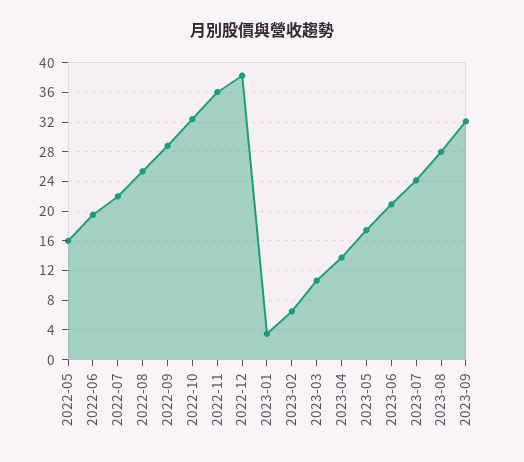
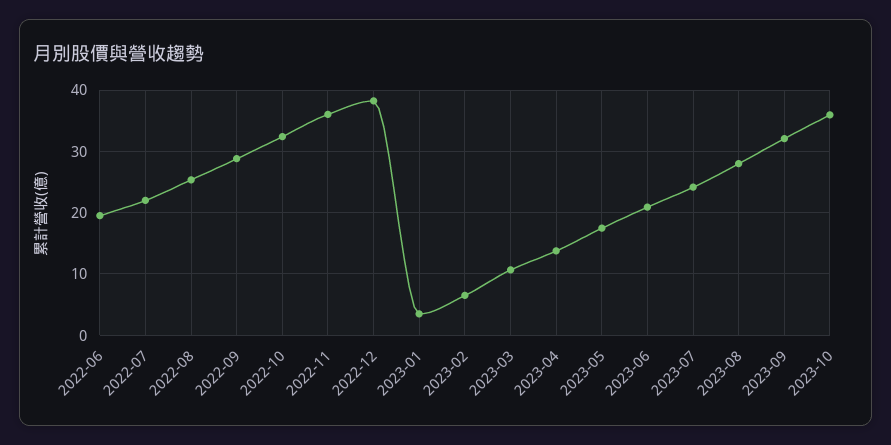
2022-05: 16 -> none
2023-10: none -> 36

